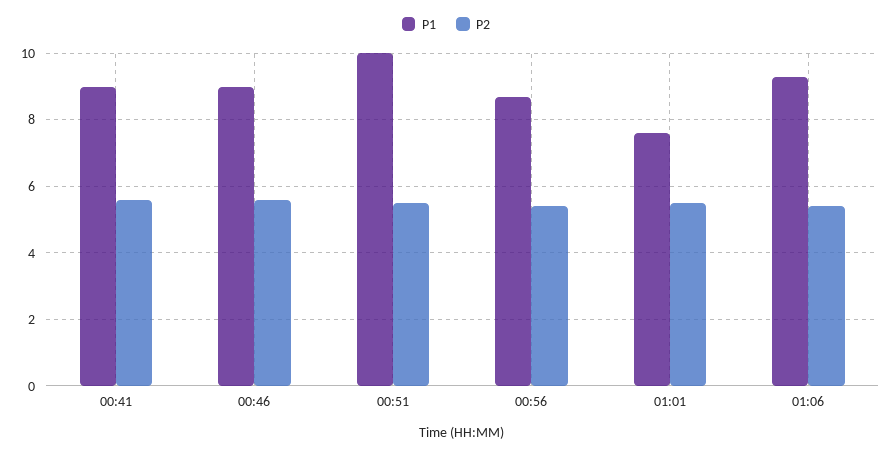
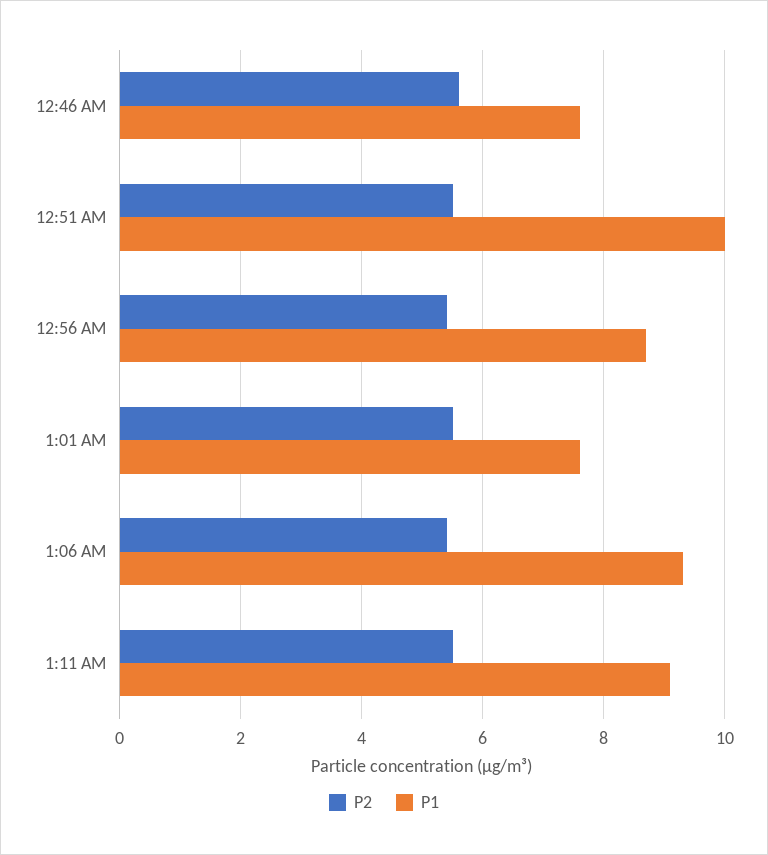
P1, 00:41: 9 -> none
P2, 00:41: 5.5 -> none
P1, 00:46: 9 -> 7.5
P2, 1:11 AM: none -> 5.5
P1, 1:11 AM: none -> 9

